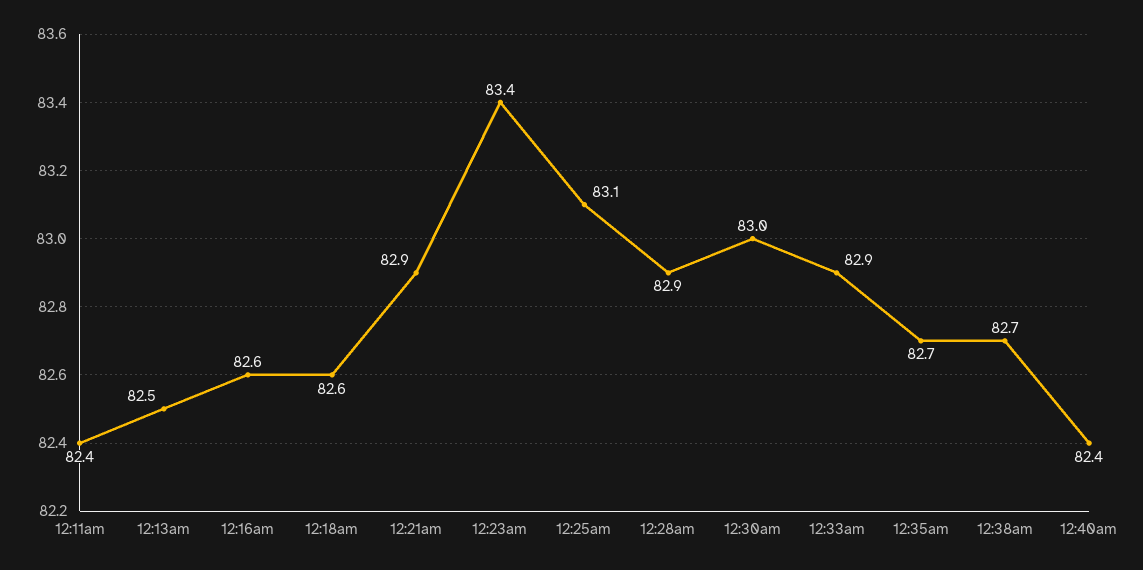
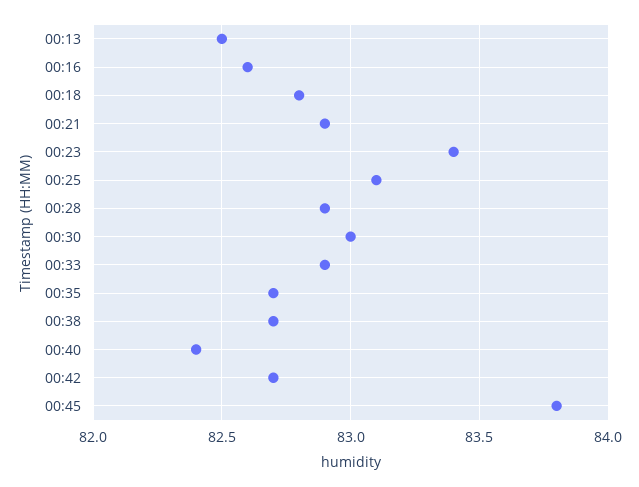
12:11am: 82.4 -> none
12:18am: 82.6 -> 82.8
00:42: none -> 82.7
00:45: none -> 83.8

